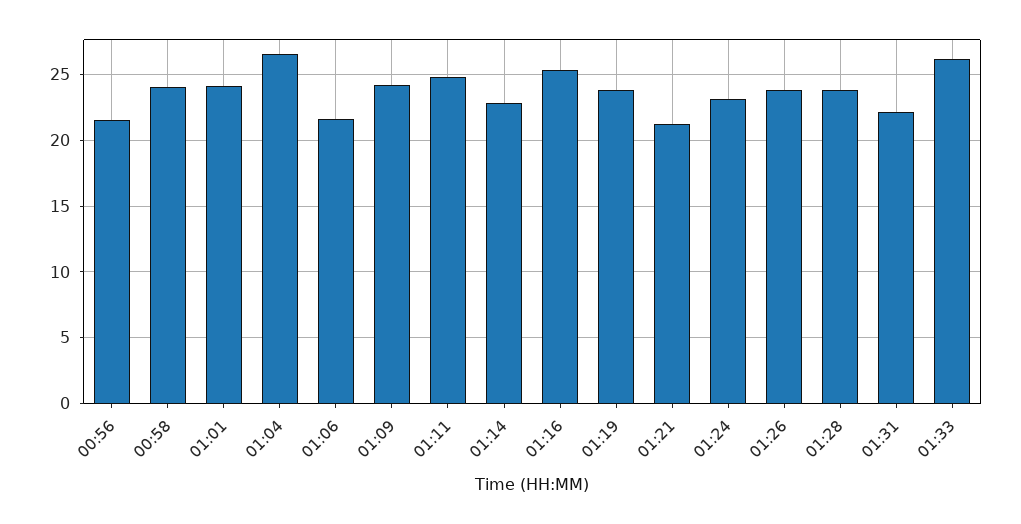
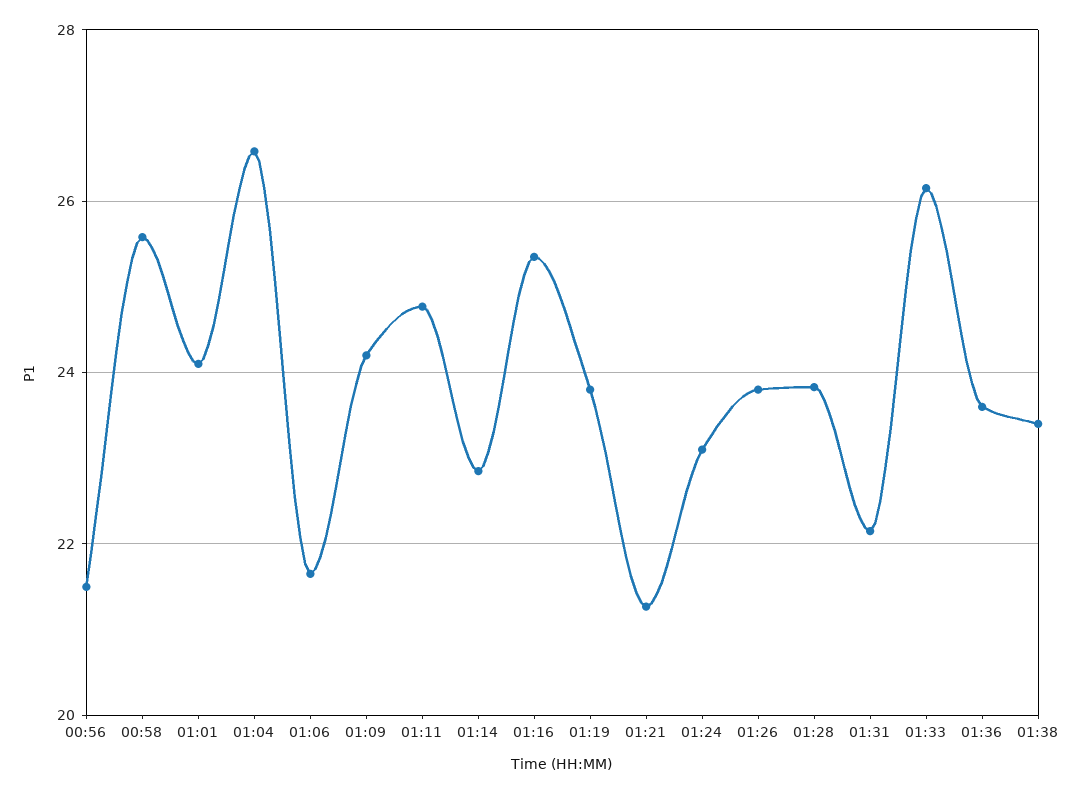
00:58: 24 -> 25.6
01:36: none -> 23.6
01:38: none -> 23.4

